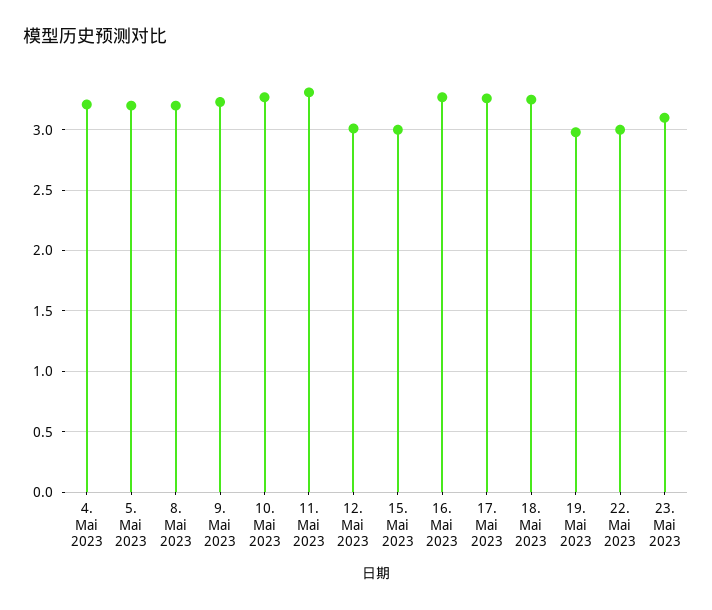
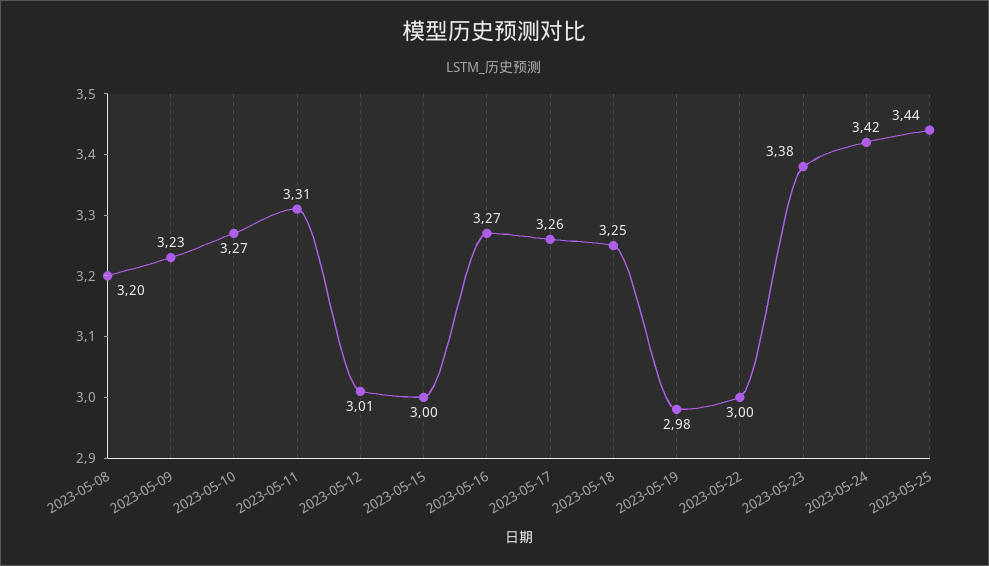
4. Mai 2023: 3.2 -> none
5. Mai 2023: 3.2 -> none
23. Mai 2023: 3.1 -> 3.38
2023-05-24: none -> 3.42
2023-05-25: none -> 3.44

